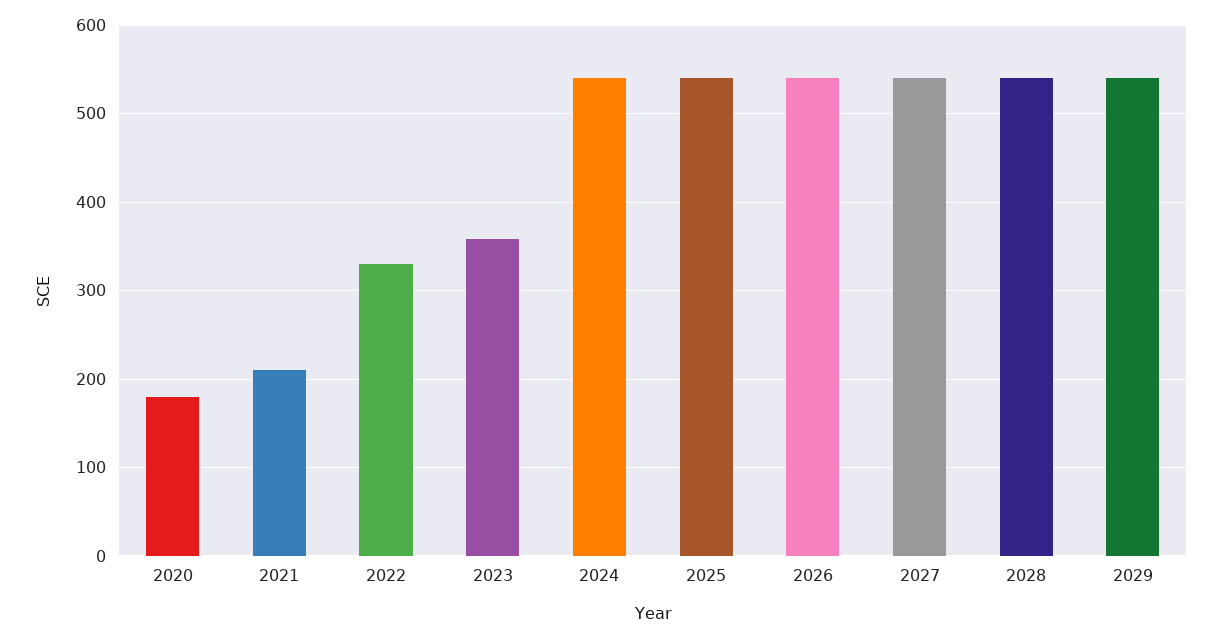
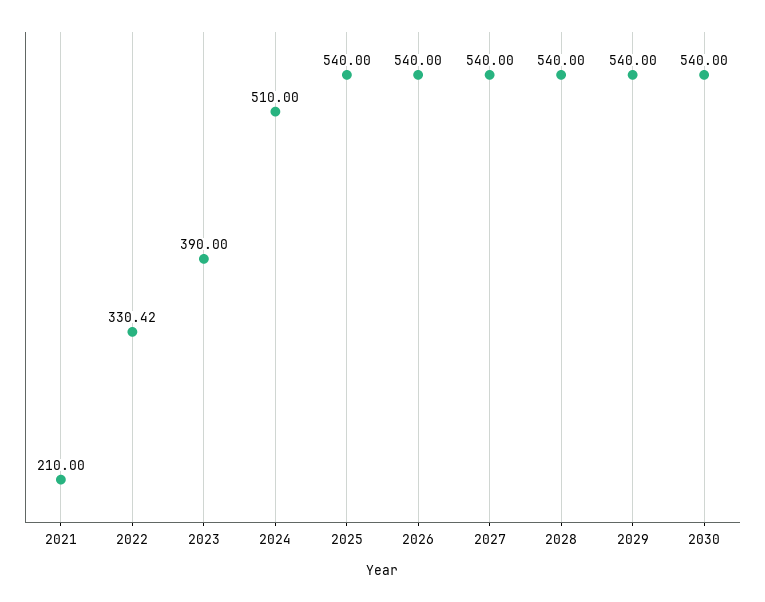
2020: 180 -> none
2023: 360 -> 390
2024: 540 -> 510
2030: none -> 540

